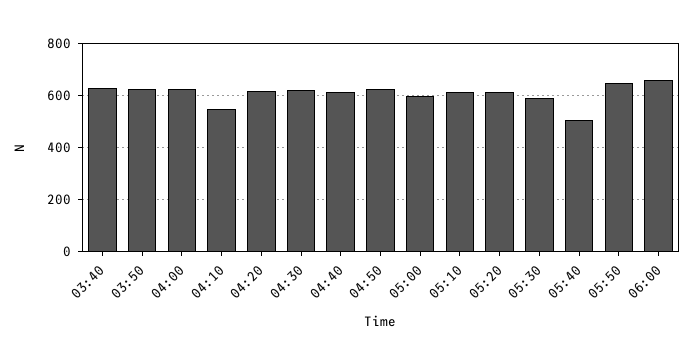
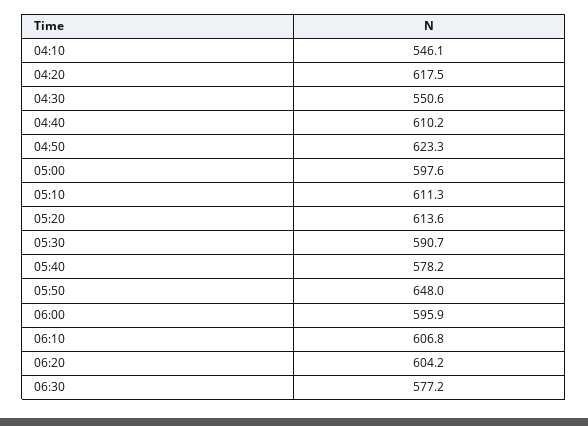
03:40: 625 -> none
03:50: 625 -> none
04:00: 625 -> none
04:30: 625 -> 550.6
05:40: 500 -> 578.2
06:00: 650 -> 595.9
06:10: none -> 606.8
06:20: none -> 604.2
06:30: none -> 577.2

